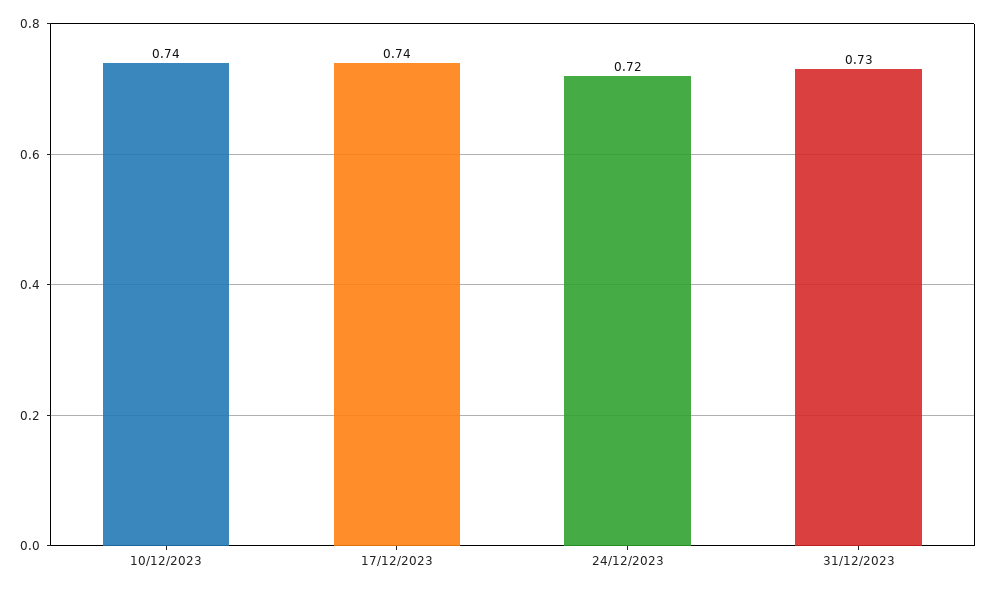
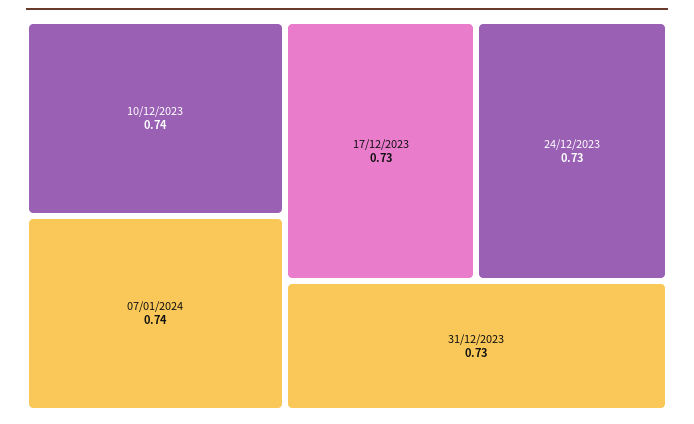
17/12/2023: 0.74 -> 0.73
24/12/2023: 0.72 -> 0.73
07/01/2024: none -> 0.74

